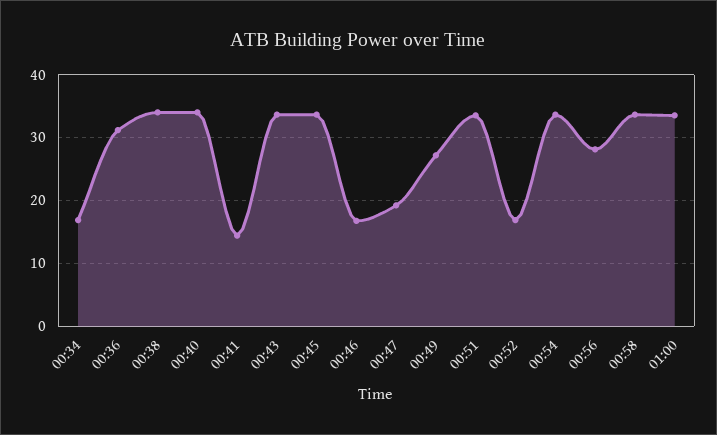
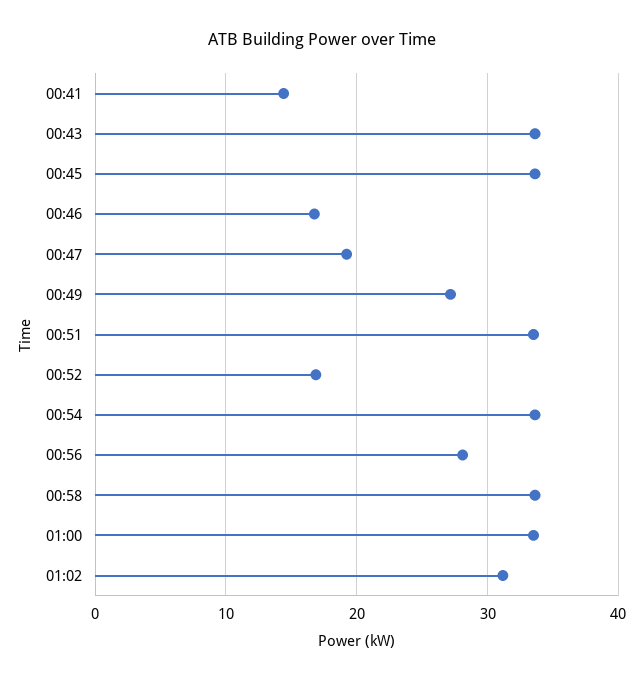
00:34: 17 -> none
00:36: 31 -> none
00:38: 34 -> none
00:40: 34 -> none
01:02: none -> 31

